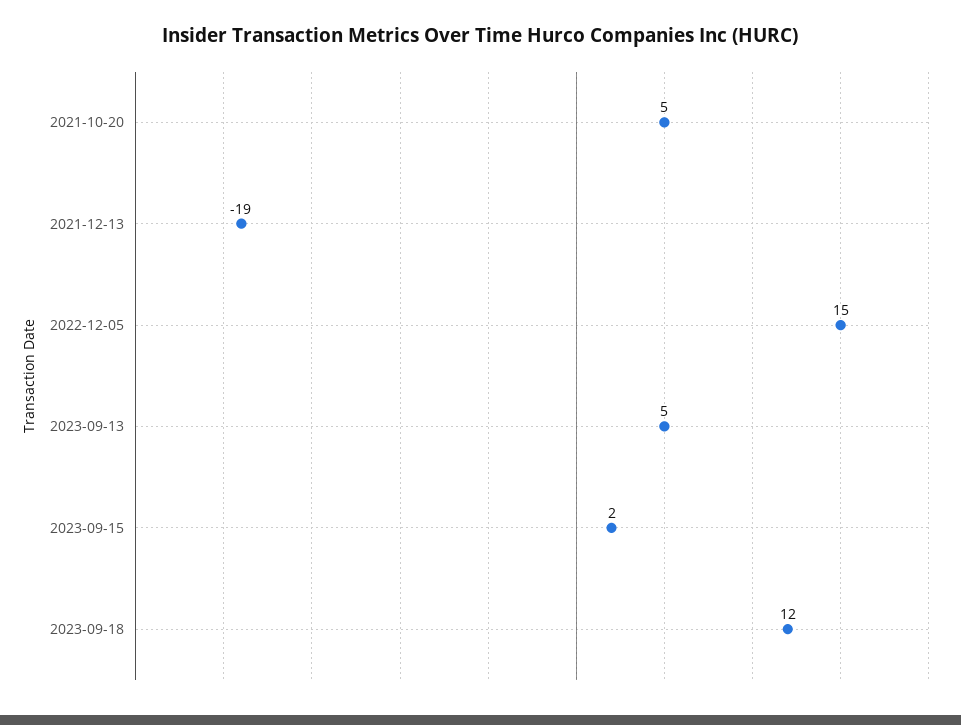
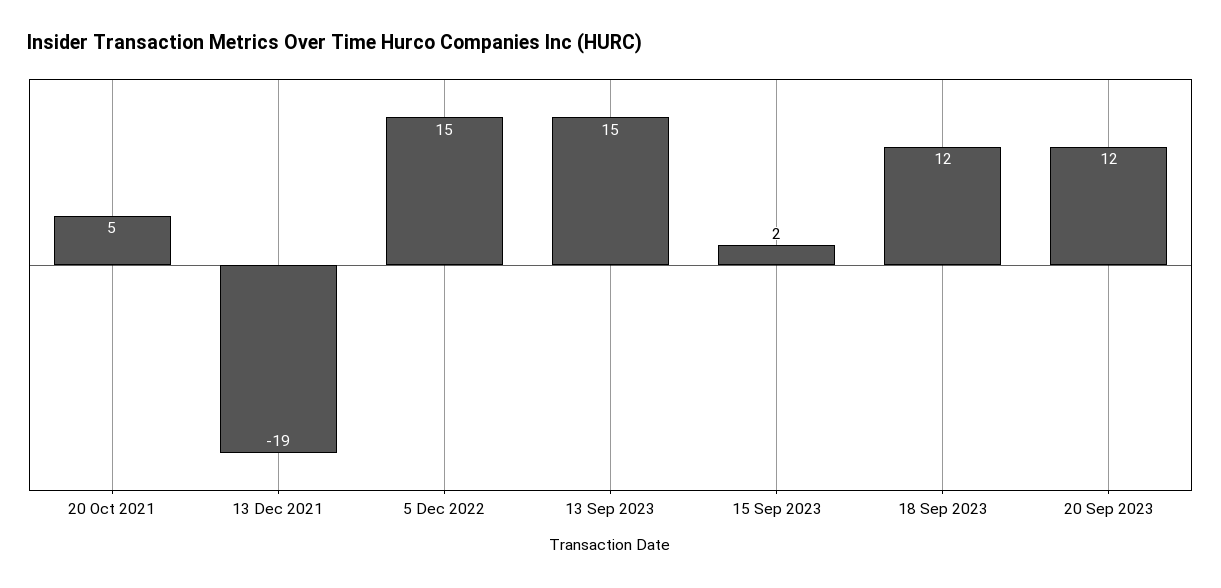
2023-09-13: 5 -> 15
20 Sep 2023: none -> 12

